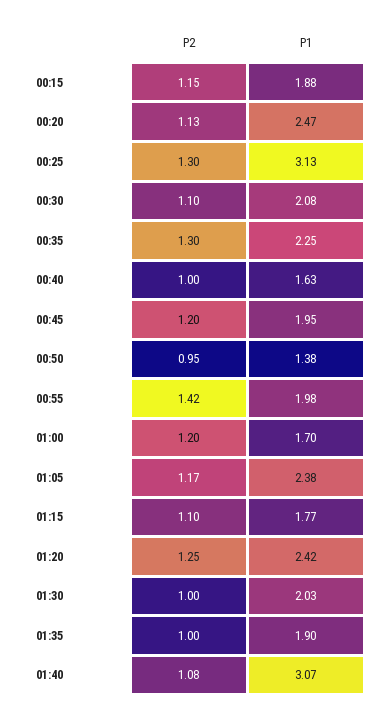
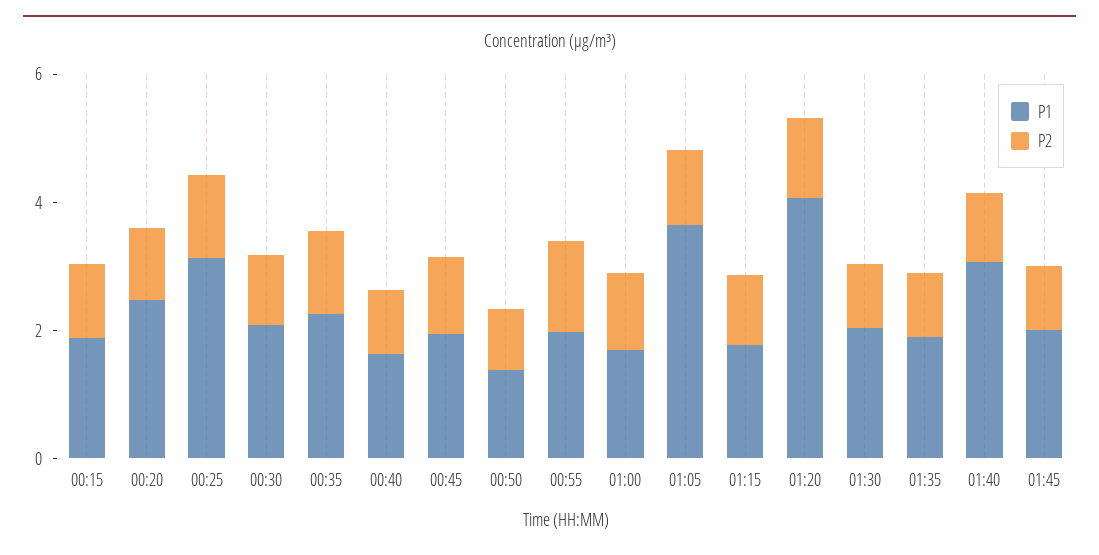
P1, 01:05: 2.38 -> 3.5
P1, 01:20: 2.42 -> 4
P1, 01:45: none -> 2
P2, 01:45: none -> 1

